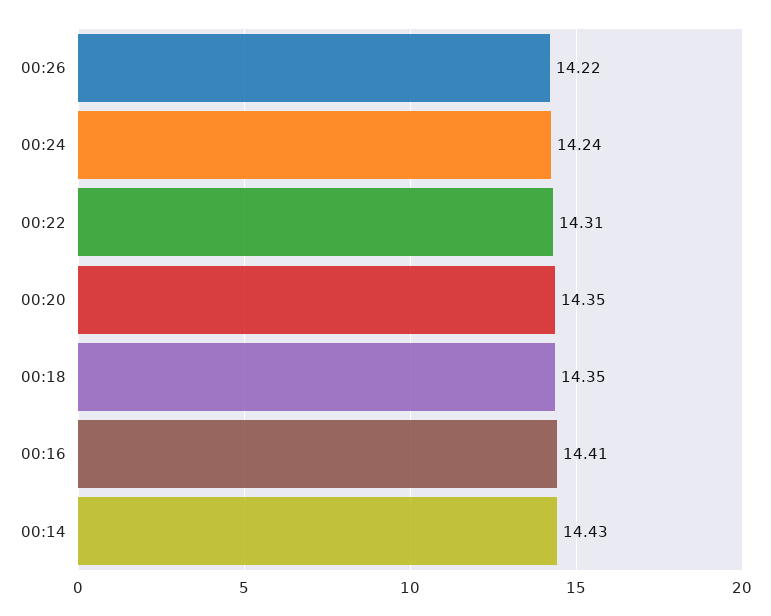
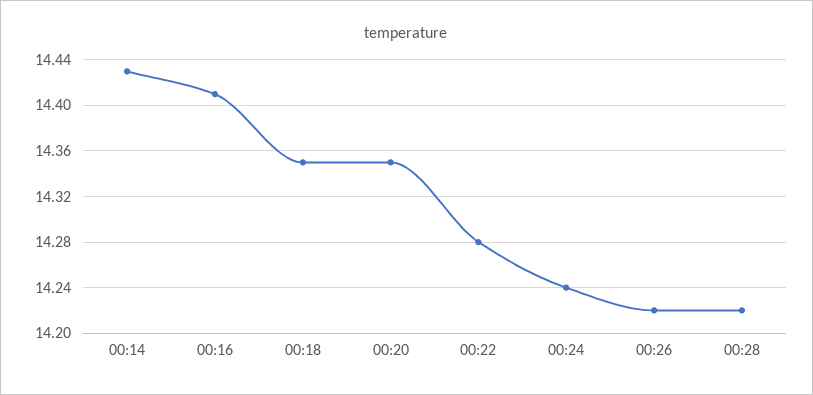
00:22: 14.31 -> 14.28
00:28: none -> 14.22

